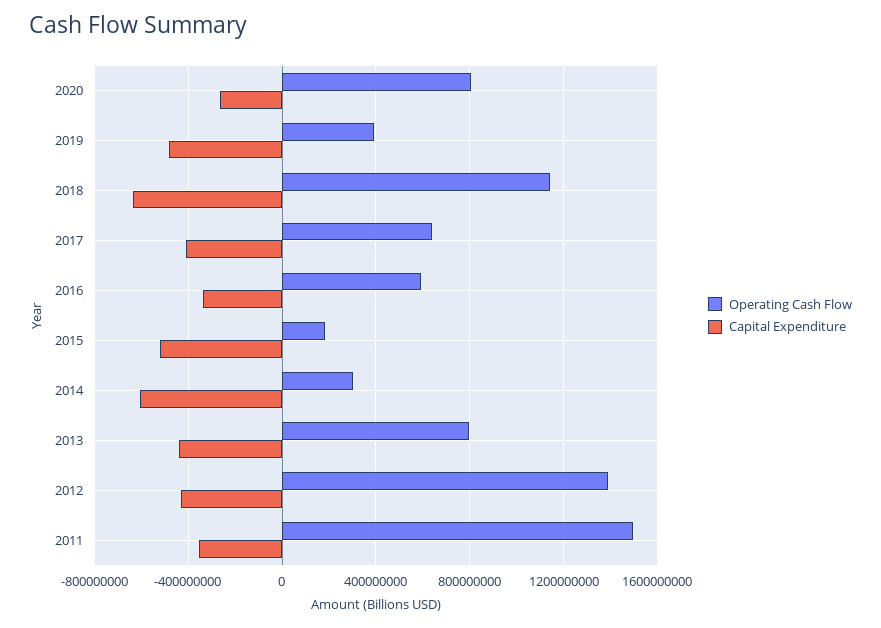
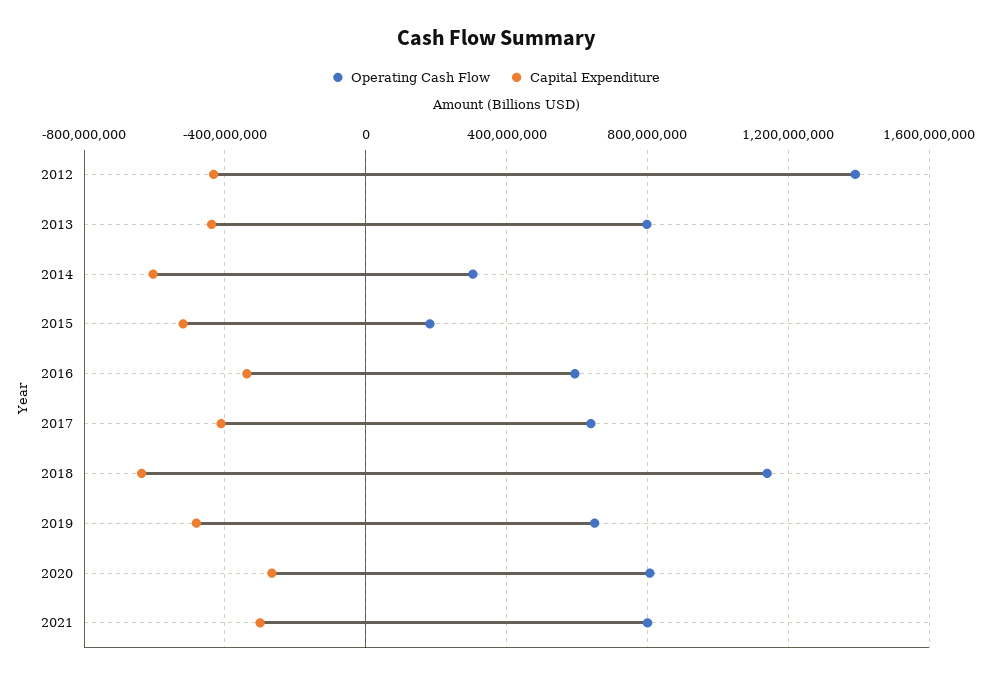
Operating Cash Flow, 2019: 400000000 -> 650000000
Operating Cash Flow, 2011: 1500000000 -> none
Capital Expenditure, 2011: -350000000 -> none
Operating Cash Flow, 2021: none -> 800000000
Capital Expenditure, 2021: none -> -300000000

